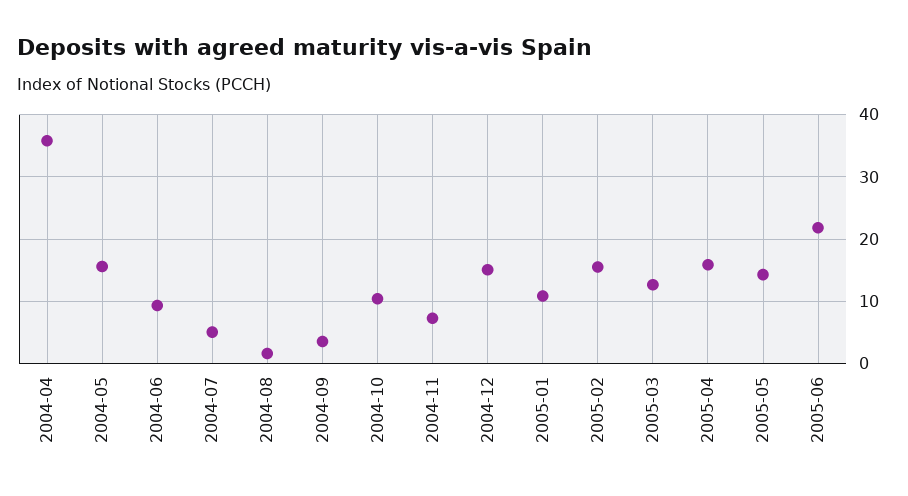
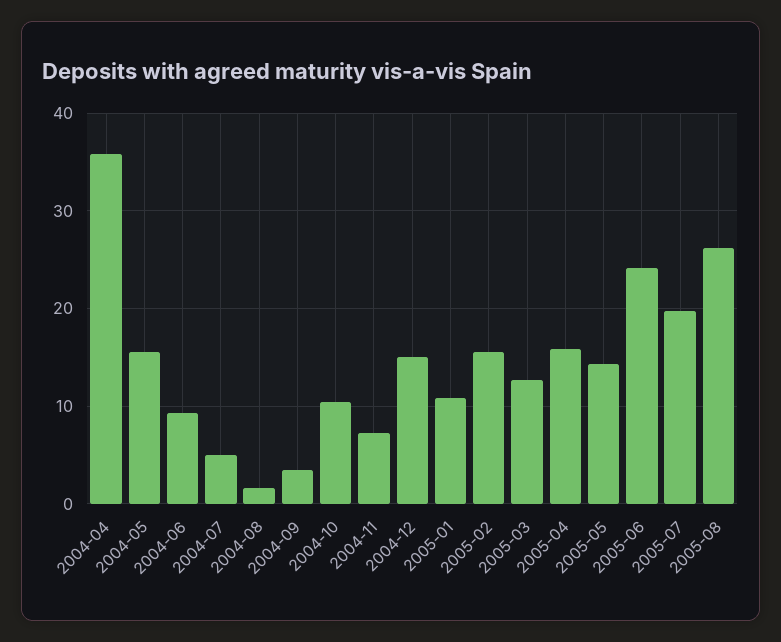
2005-06: 22 -> 24
2005-07: none -> 20
2005-08: none -> 26

